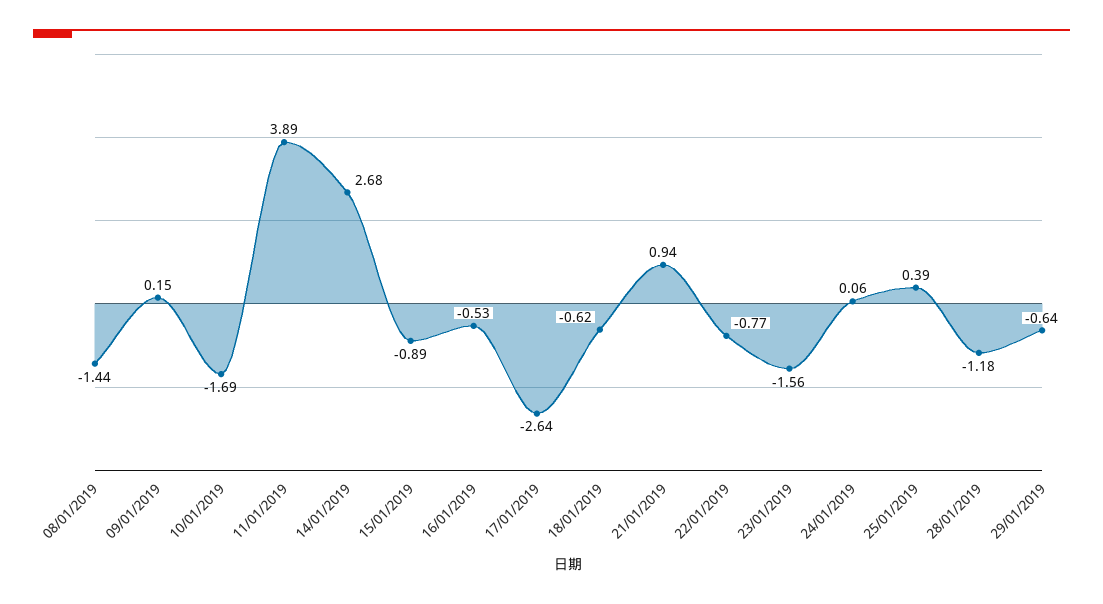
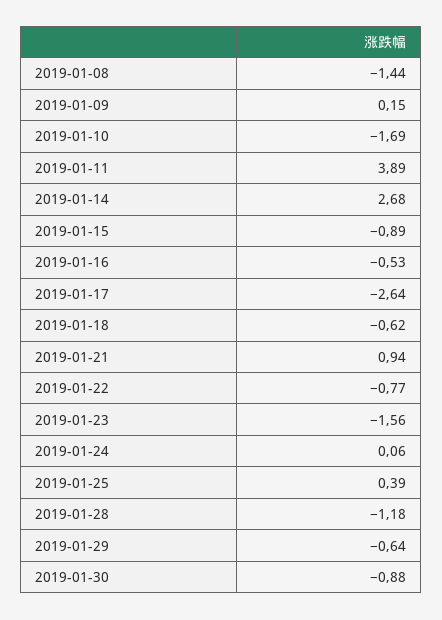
2019-01-30: none -> -0.88

